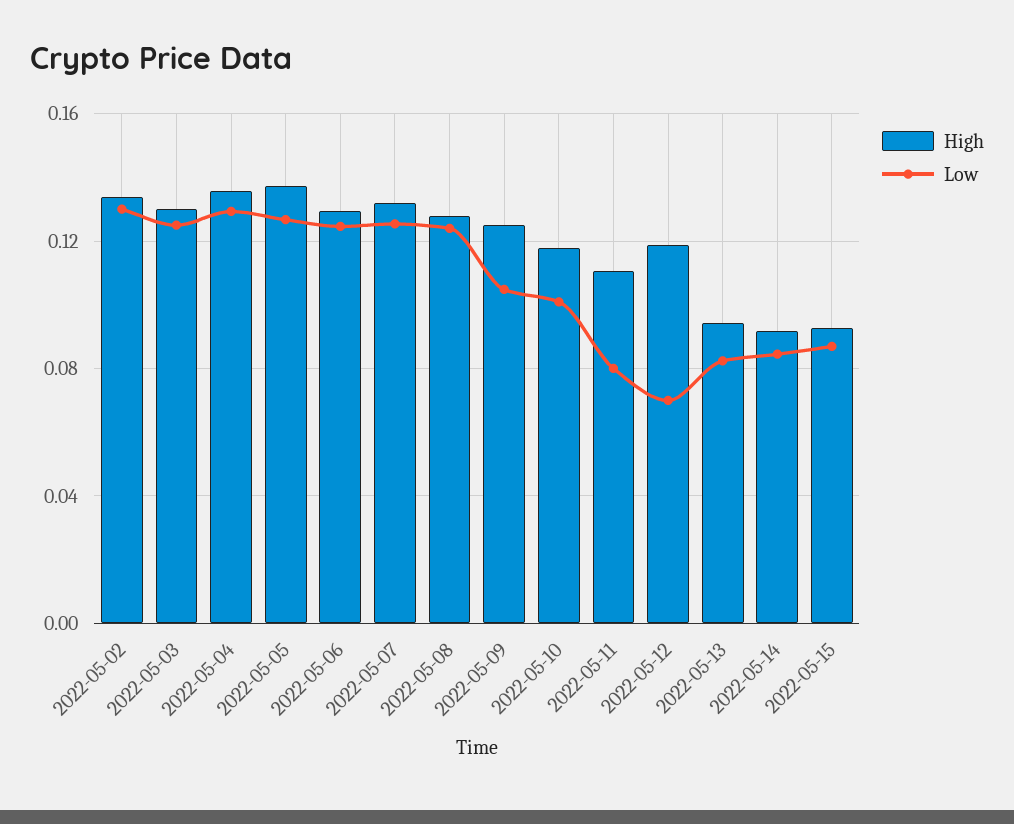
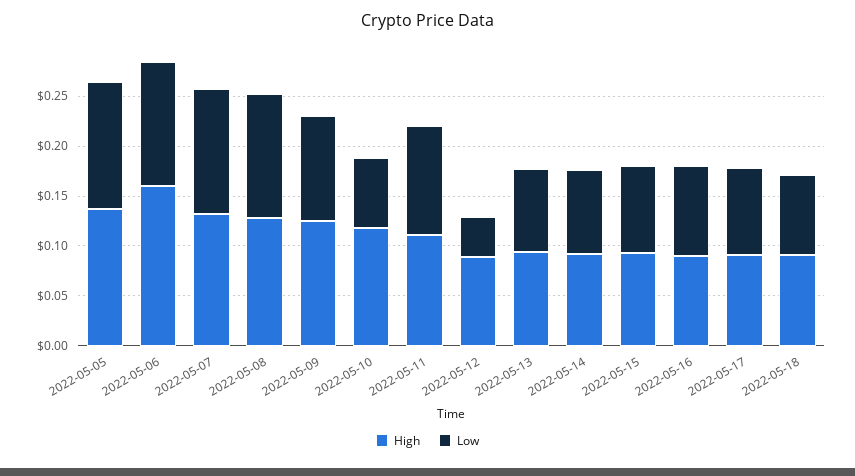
High, 2022-05-02: 0.135 -> none
Low, 2022-05-02: 0.13 -> none
High, 2022-05-03: 0.13 -> none
Low, 2022-05-03: 0.125 -> none
High, 2022-05-04: 0.135 -> none
Low, 2022-05-04: 0.13 -> none
High, 2022-05-06: 0.13 -> 0.16
Low, 2022-05-10: 0.1 -> 0.07
Low, 2022-05-11: 0.08 -> 0.11
High, 2022-05-12: 0.12 -> 0.09
Low, 2022-05-12: 0.07 -> 0.04
High, 2022-05-16: none -> 0.09
Low, 2022-05-16: none -> 0.09
High, 2022-05-17: none -> 0.09
Low, 2022-05-17: none -> 0.09
High, 2022-05-18: none -> 0.09
Low, 2022-05-18: none -> 0.08

